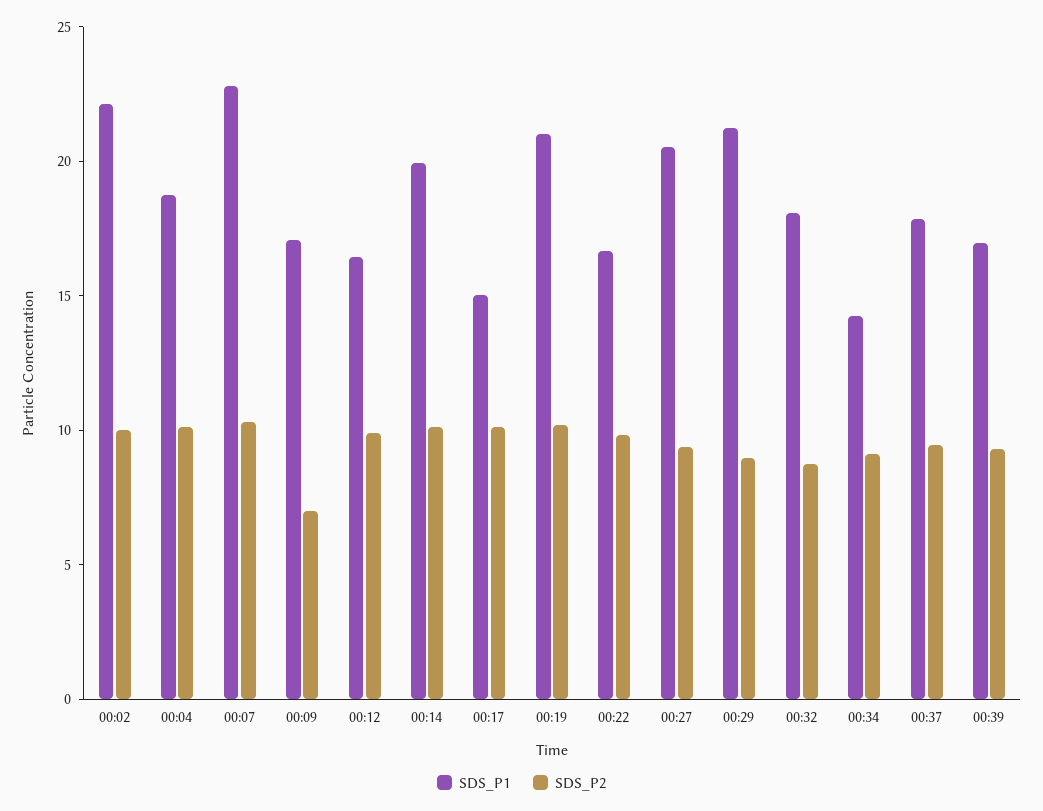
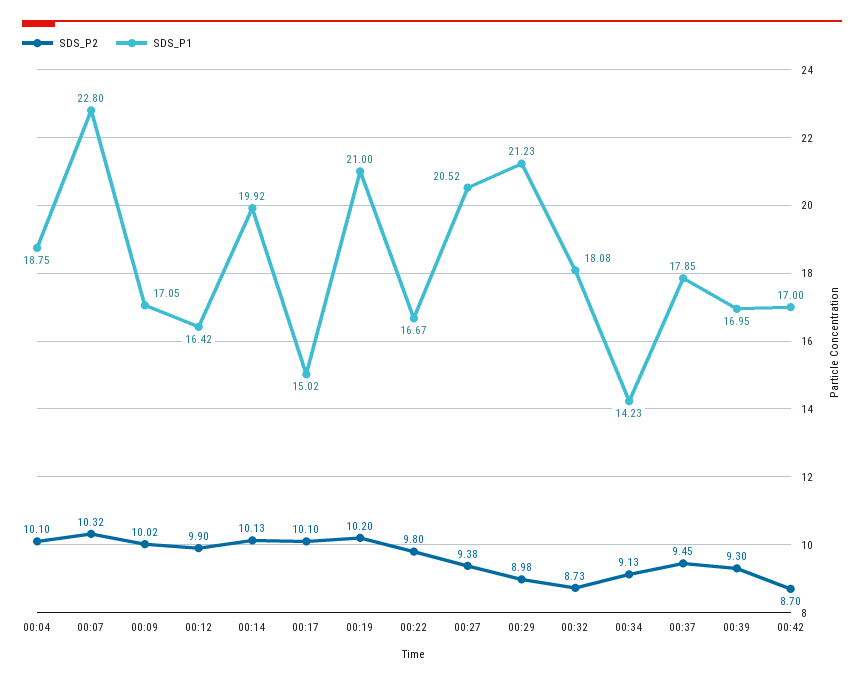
SDS_P1, 00:02: 22 -> none
SDS_P2, 00:02: 10 -> none
SDS_P2, 00:09: 7 -> 10.02
SDS_P2, 00:42: none -> 8.7
SDS_P1, 00:42: none -> 17

